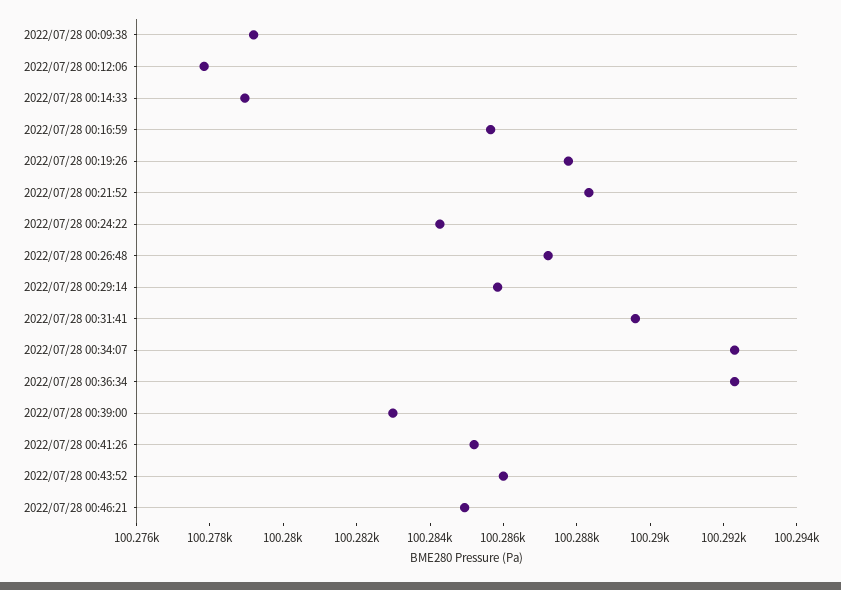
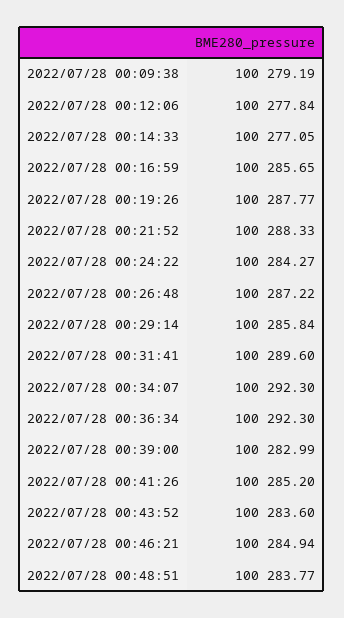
2022/07/28 00:14:33: 100279 -> 100277.05
2022/07/28 00:43:52: 100286 -> 100283.6
2022/07/28 00:48:51: none -> 100283.77

